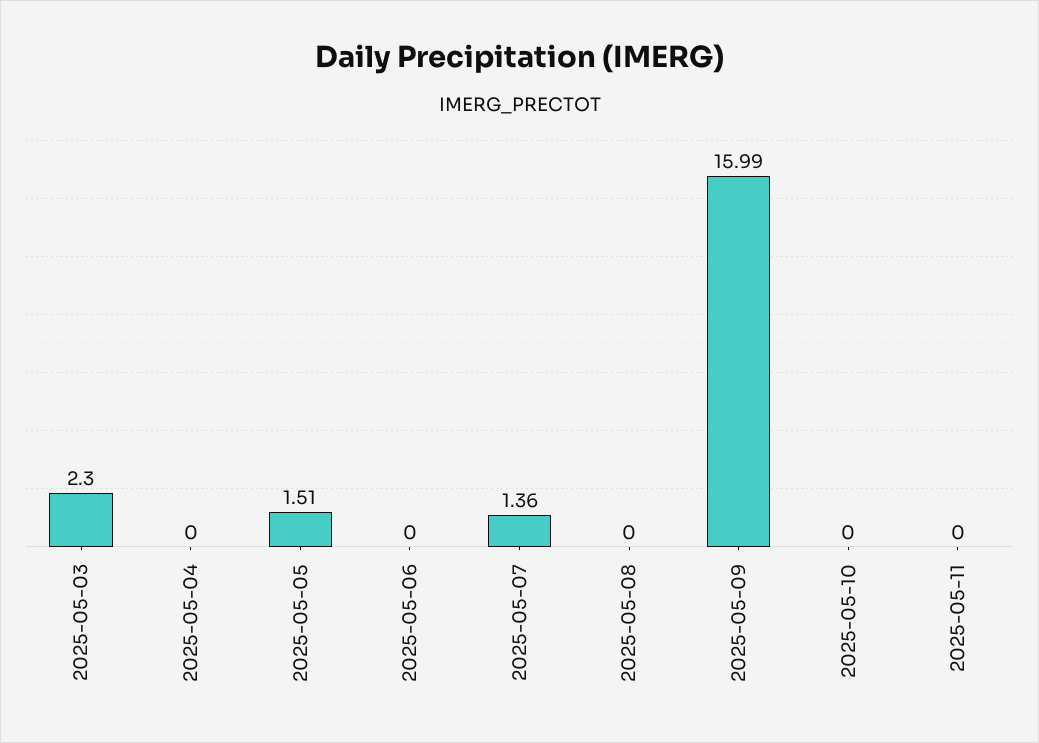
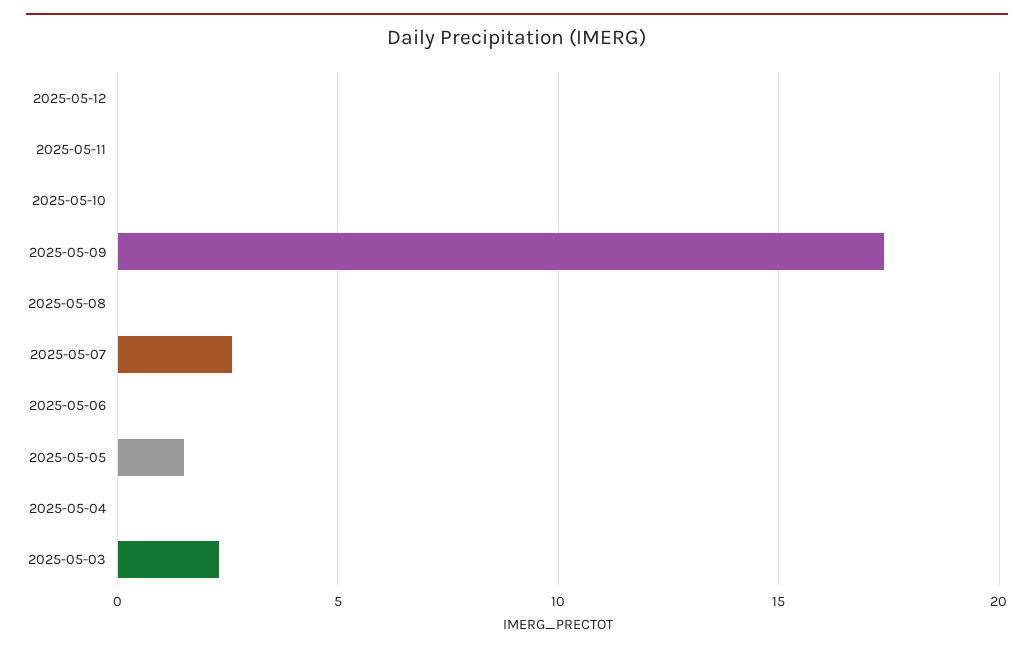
2025-05-07: 1.36 -> 2.5
2025-05-09: 15.99 -> 17.5
2025-05-12: none -> 0

